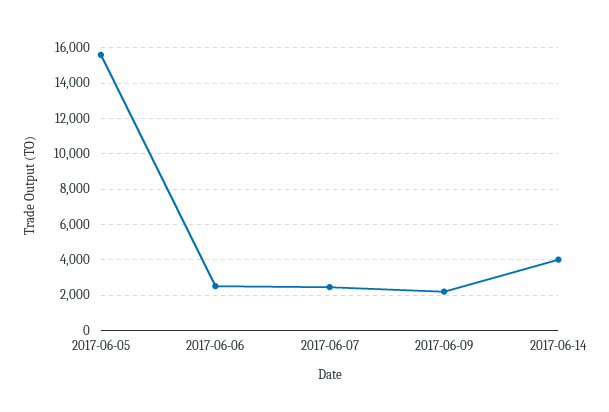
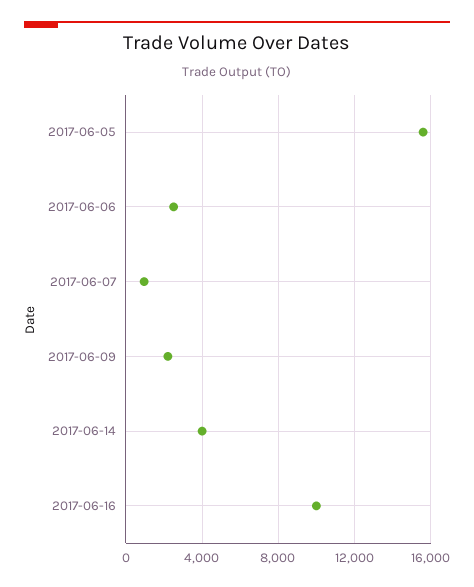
2017-06-07: 2500 -> 1000
2017-06-16: none -> 10000

